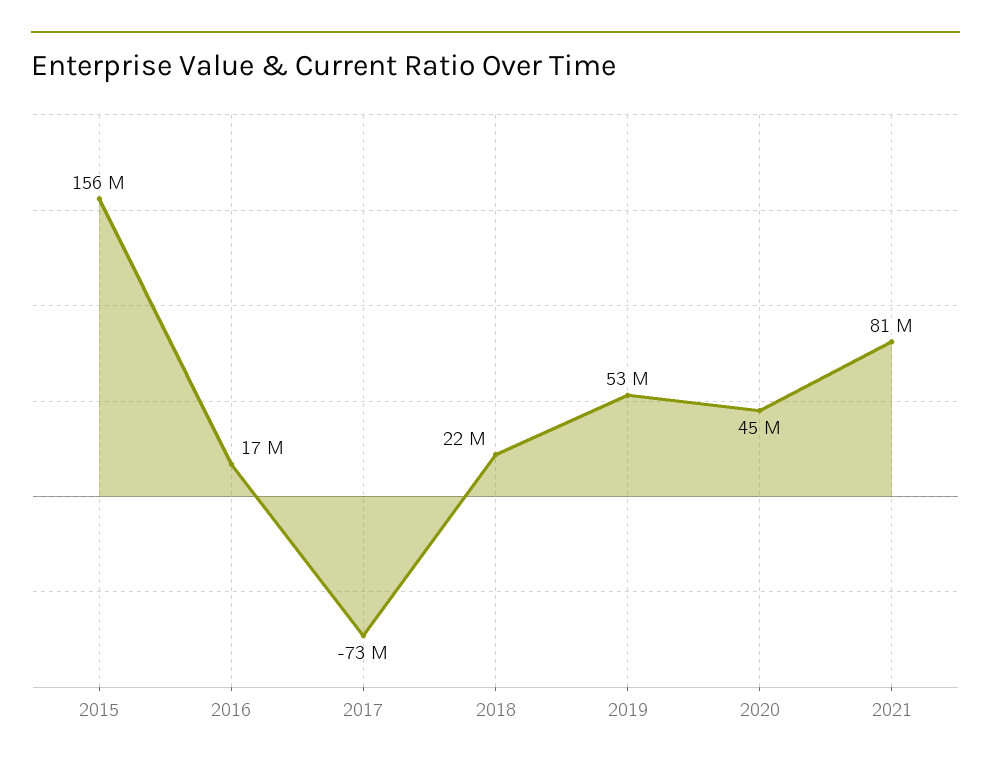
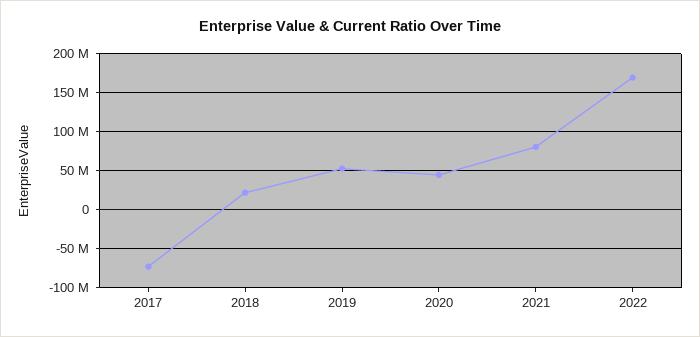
2015: 156000000 -> none
2016: 17000000 -> none
2022: none -> 170000000

